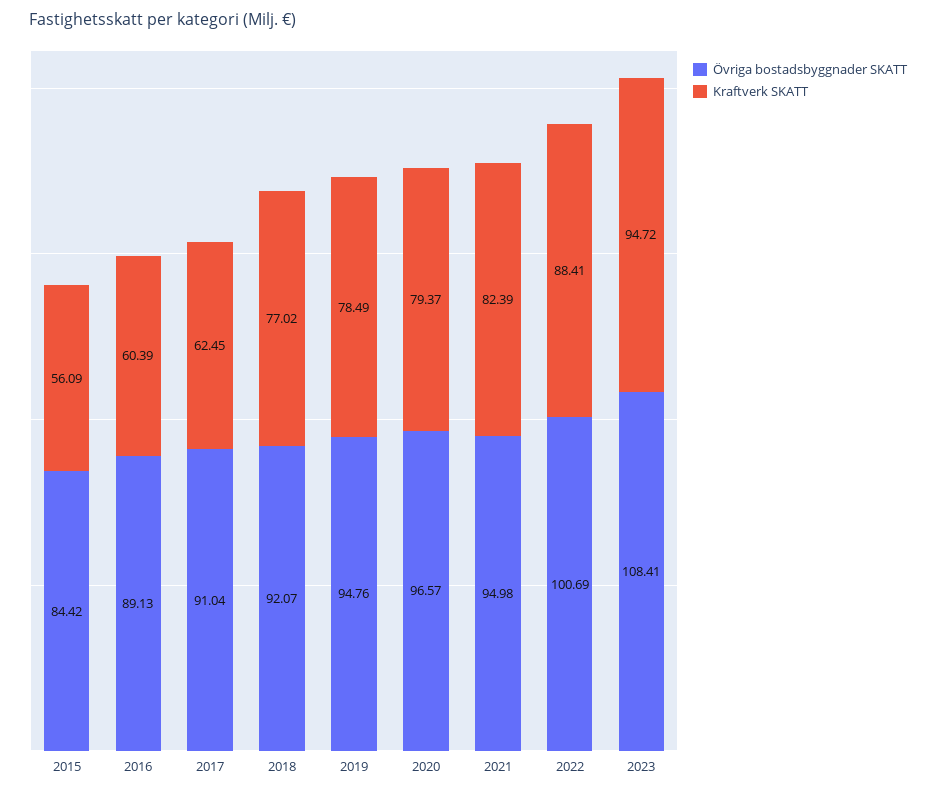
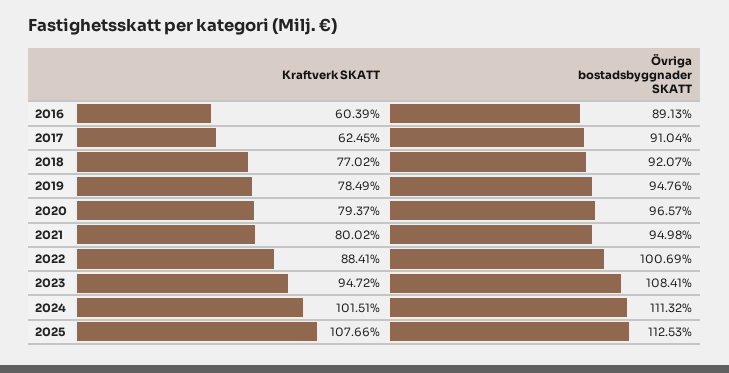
Övriga bostadsbyggnader SKATT, 2015: 84.42 -> none
Kraftverk SKATT, 2015: 56.09 -> none
Kraftverk SKATT, 2021: 82.39 -> 80.02
Kraftverk SKATT, 2024: none -> 101.51
Övriga bostadsbyggnader SKATT, 2024: none -> 111.32
Kraftverk SKATT, 2025: none -> 107.66
Övriga bostadsbyggnader SKATT, 2025: none -> 112.53

